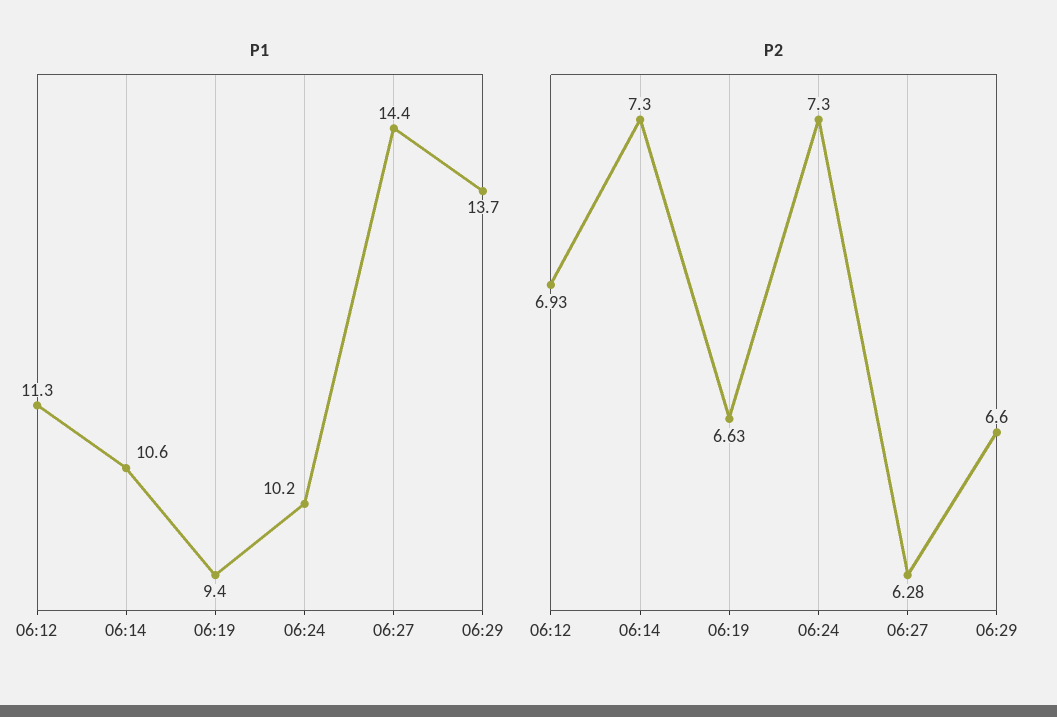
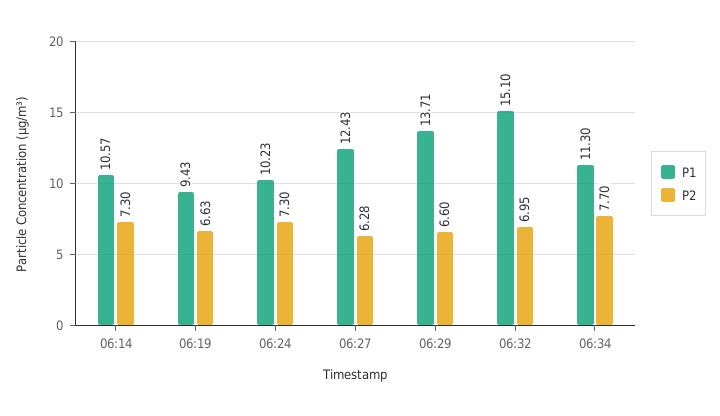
P1, 06:12: 11.3 -> none
P1, 06:27: 14.4 -> 12.43
P2, 06:12: 6.93 -> none
P1, 06:32: none -> 15.1
P2, 06:32: none -> 6.95
P1, 06:34: none -> 11.3
P2, 06:34: none -> 7.7

